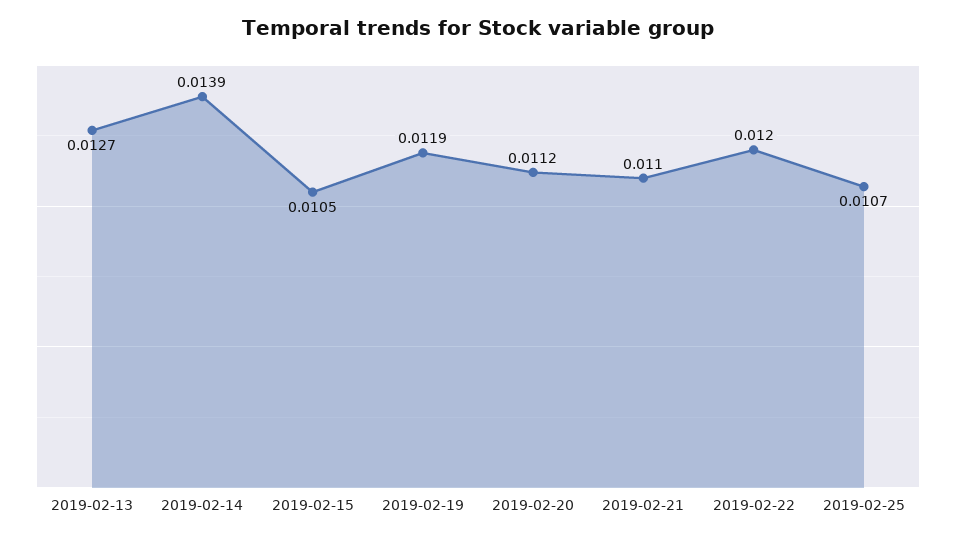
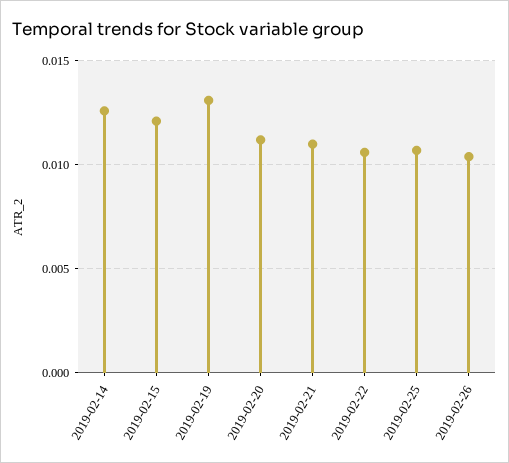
2019-02-13: 0.0127 -> none
2019-02-14: 0.0139 -> 0.0125
2019-02-15: 0.0105 -> 0.012
2019-02-19: 0.0119 -> 0.013
2019-02-22: 0.012 -> 0.0105
2019-02-26: none -> 0.0105

